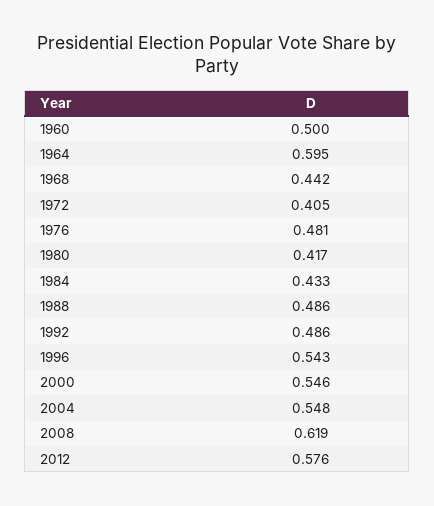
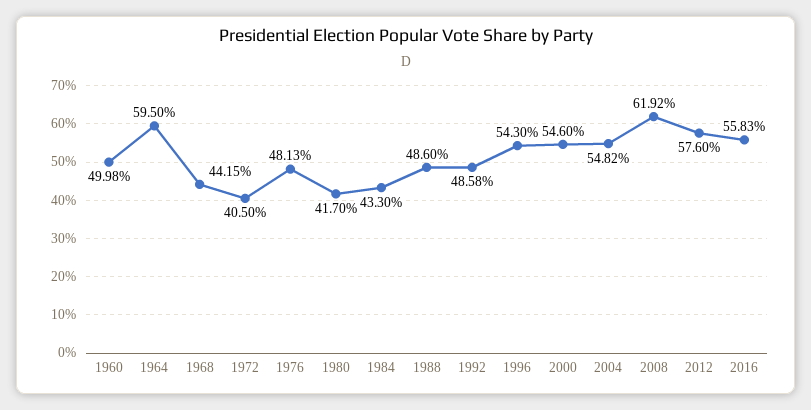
2016: none -> 0.5583

